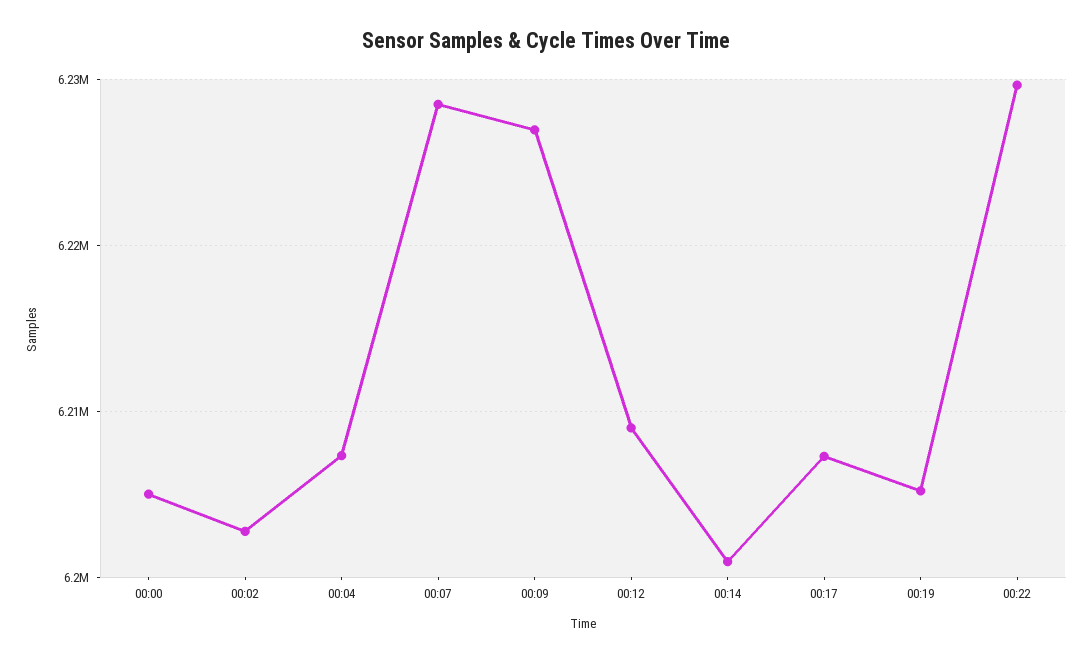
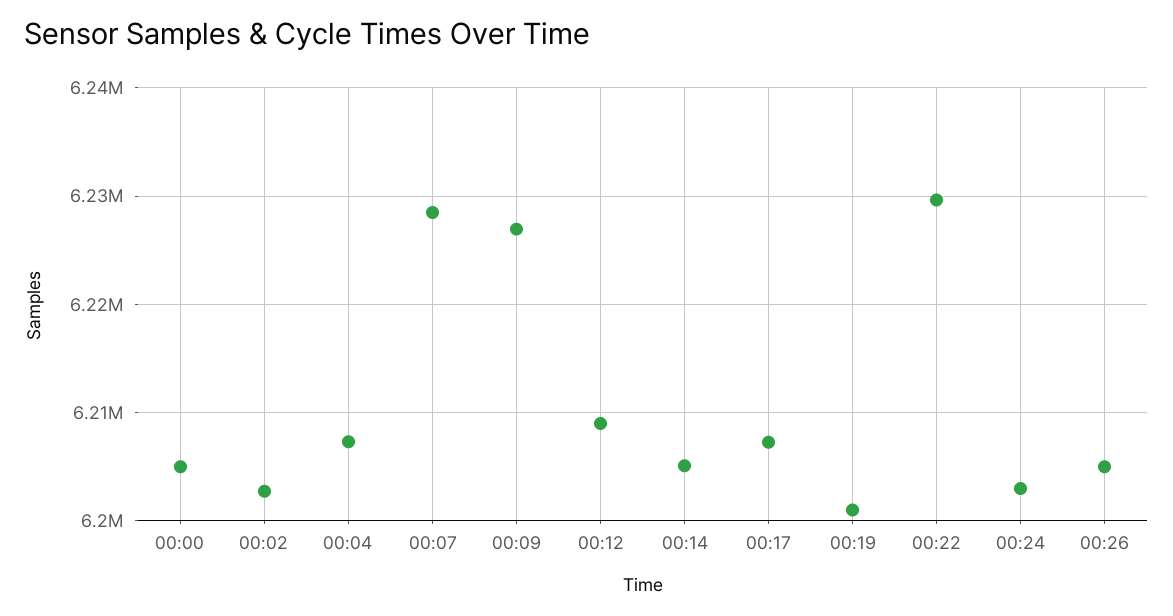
00:14: 6201000 -> 6205000
00:19: 6205000 -> 6201000
00:24: none -> 6203000
00:26: none -> 6205000

